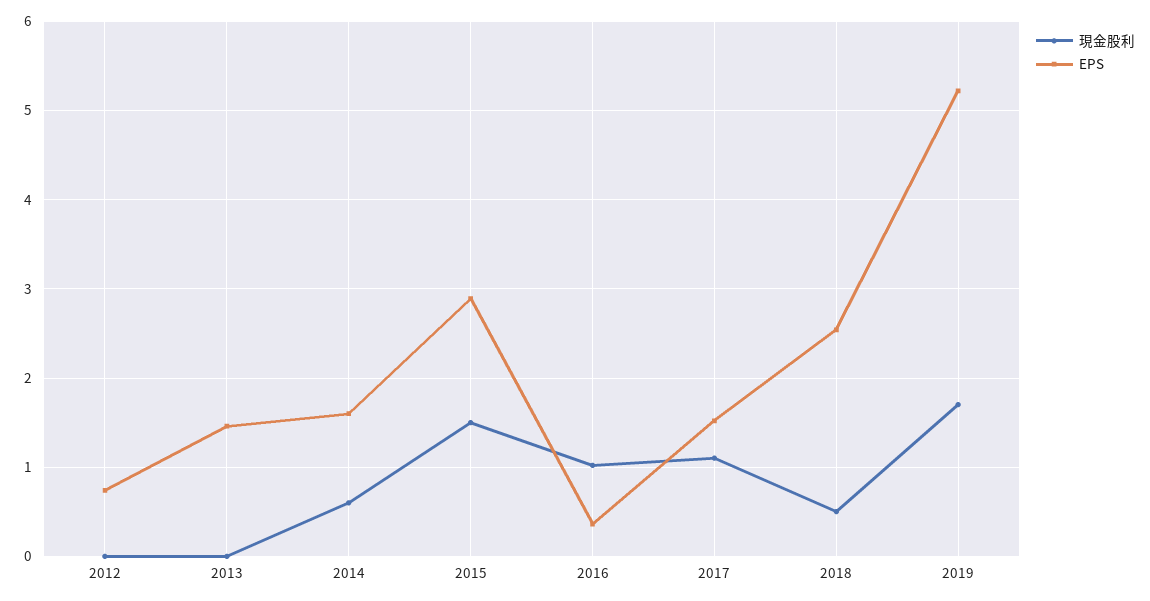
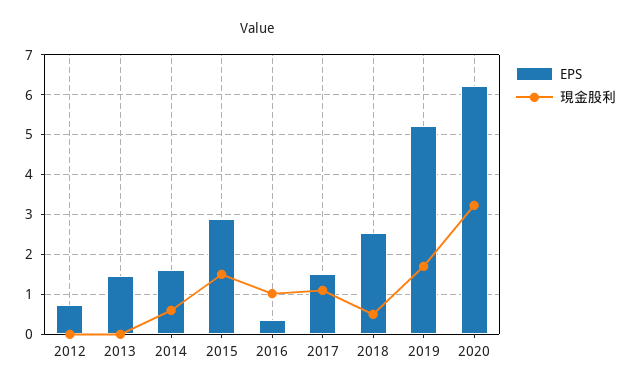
EPS, 2020: none -> 6.2
現金股利, 2020: none -> 3.2

